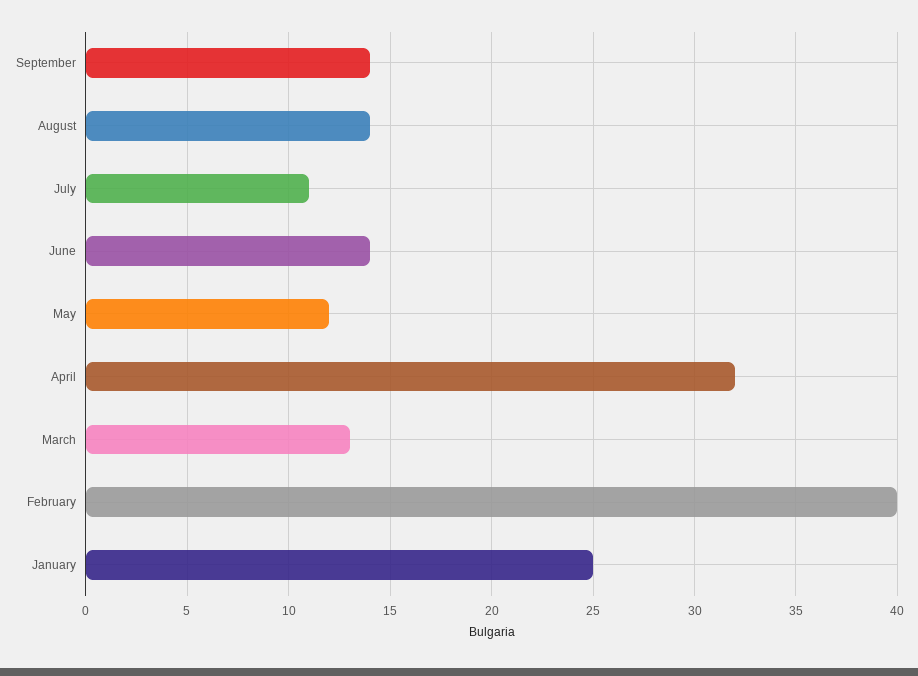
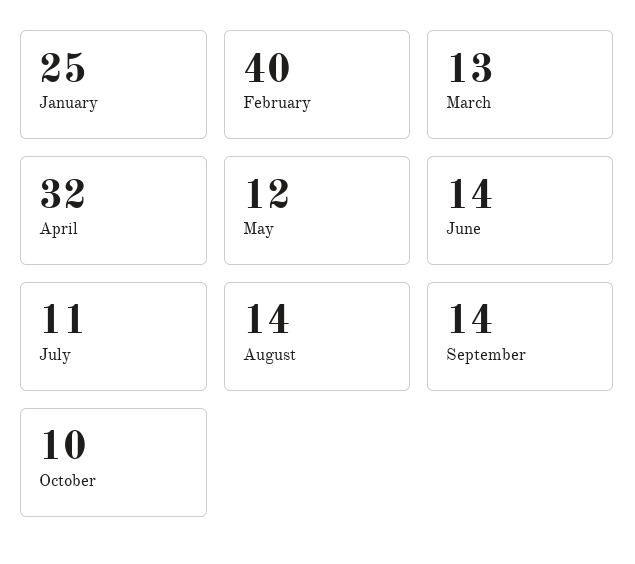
October: none -> 10

